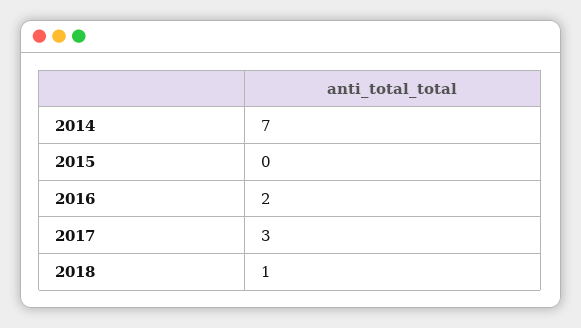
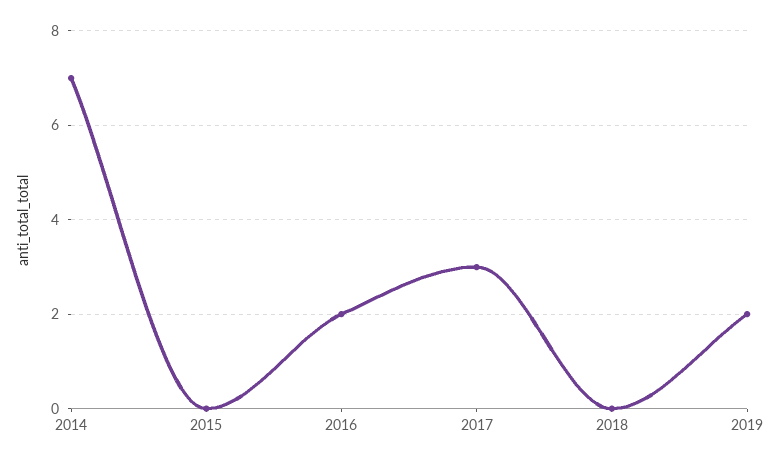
2018: 1 -> 0
2019: none -> 2

